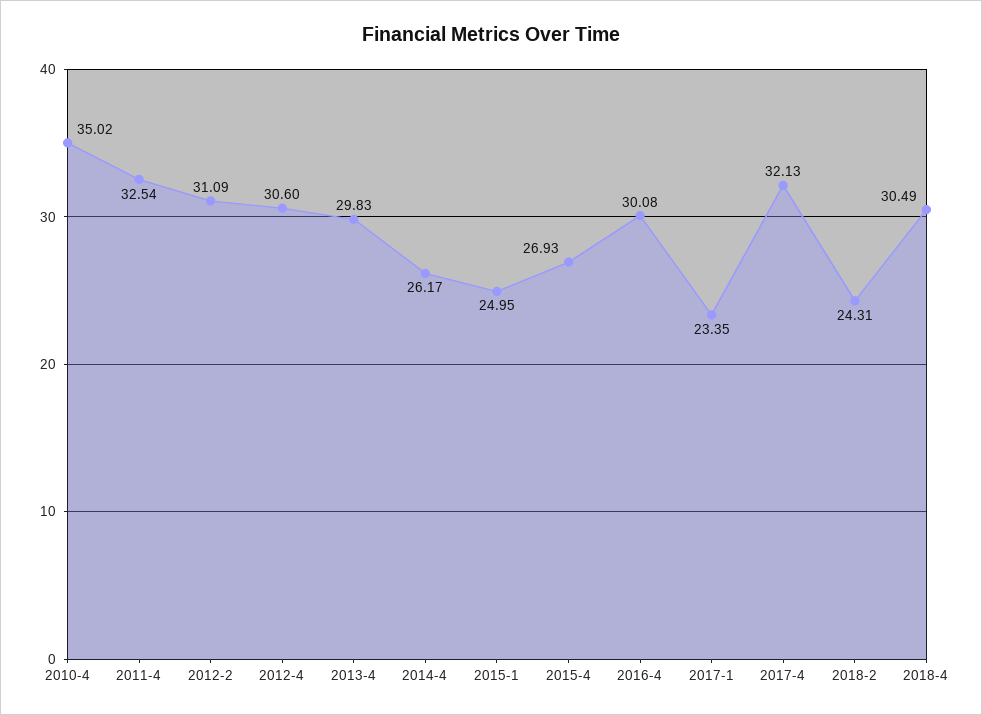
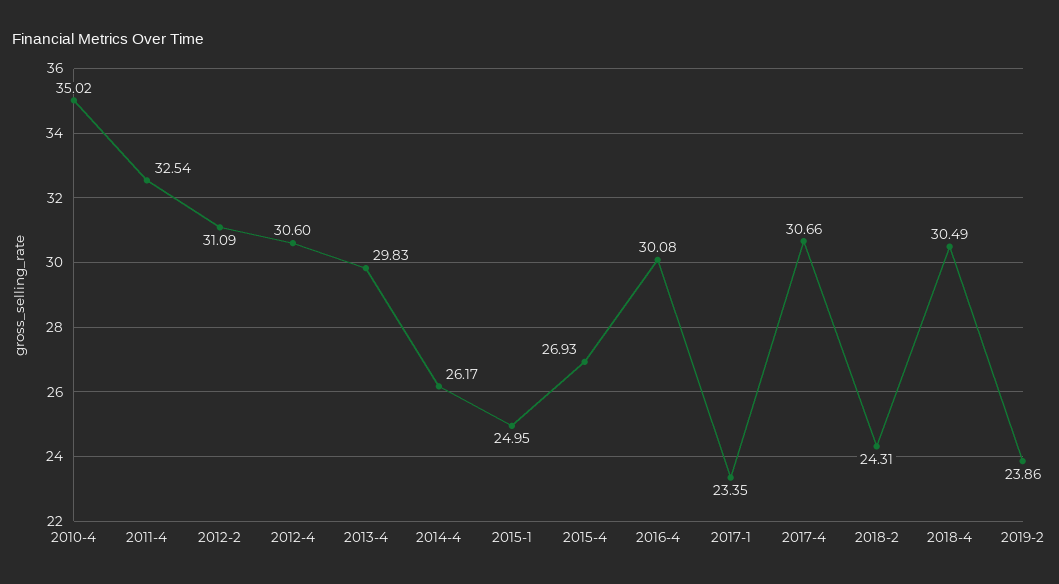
2017-4: 32.13 -> 30.66
2019-2: none -> 23.86

